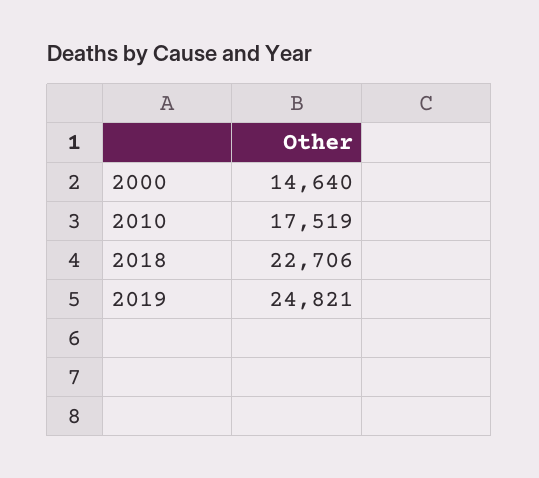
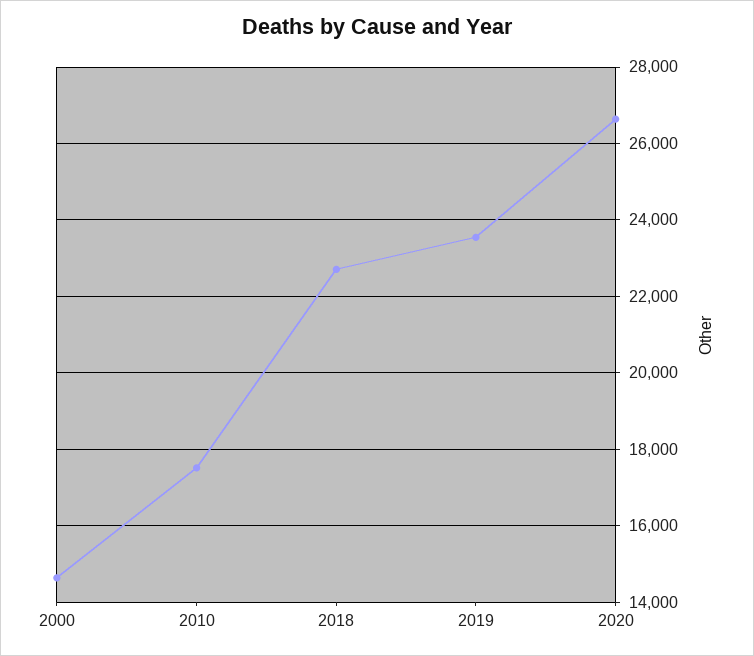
2019: 24821 -> 23600
2020: none -> 26600

